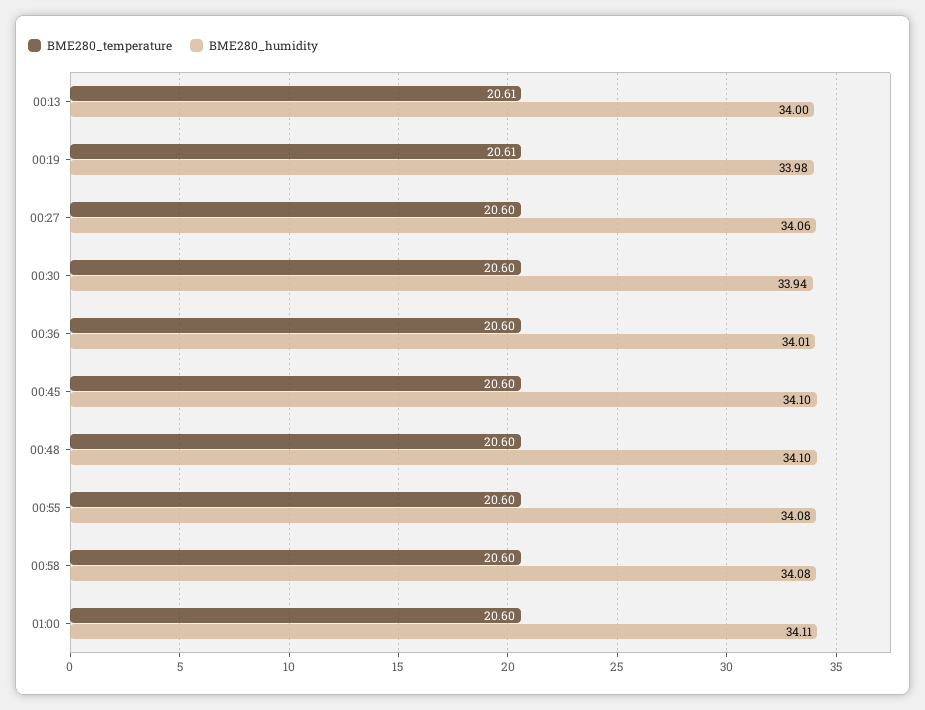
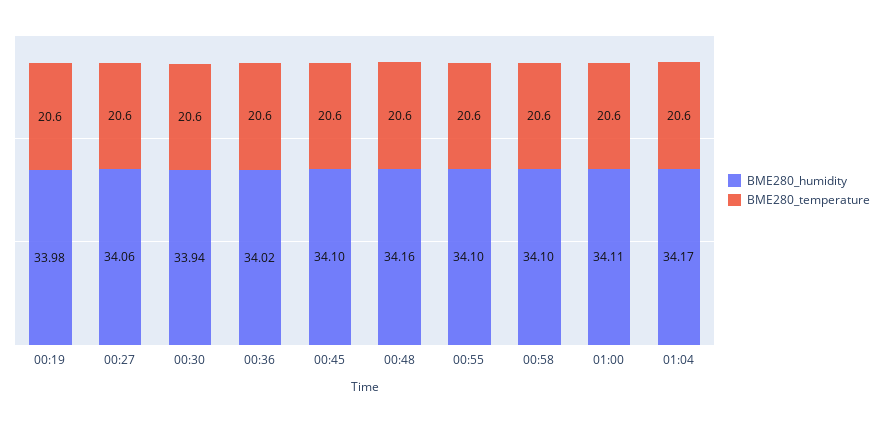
BME280_temperature, 00:13: 20.61 -> none
BME280_humidity, 00:13: 34 -> none
BME280_temperature, 00:19: 20.61 -> 20.6
BME280_humidity, 00:36: 34.01 -> 34.02
BME280_humidity, 00:48: 34.1 -> 34.16
BME280_humidity, 00:55: 34.08 -> 34.1
BME280_humidity, 00:58: 34.08 -> 34.1
BME280_humidity, 01:04: none -> 34.17
BME280_temperature, 01:04: none -> 20.6

